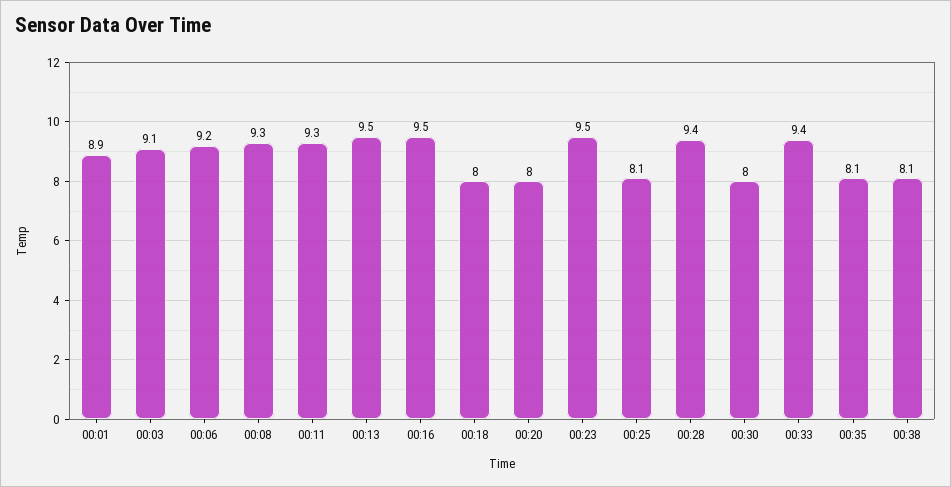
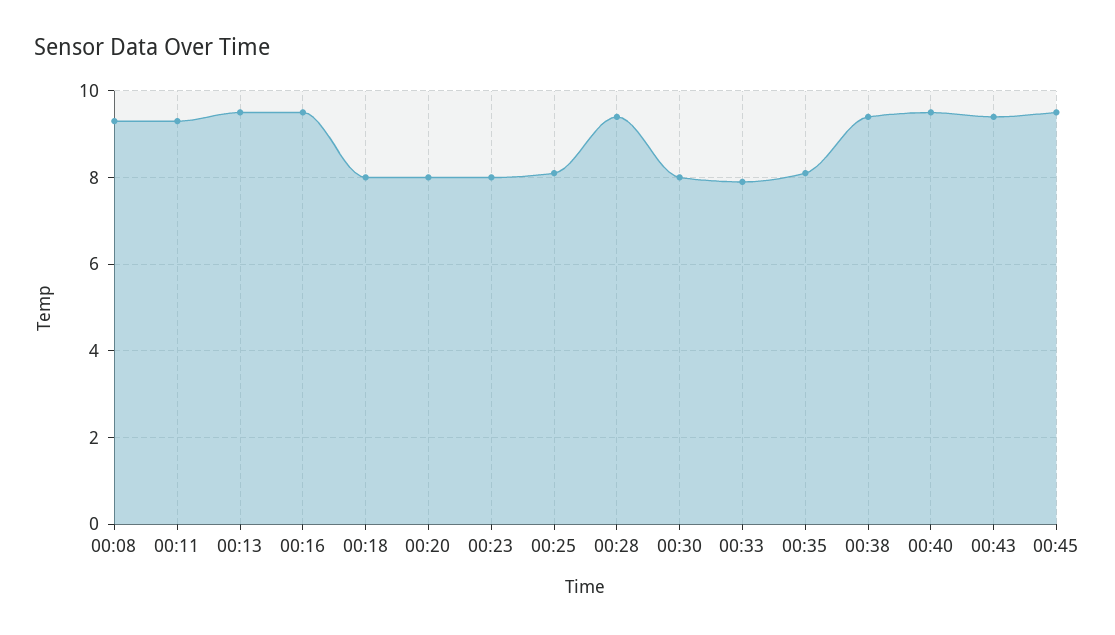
00:01: 8.9 -> none
00:03: 9.1 -> none
00:06: 9.2 -> none
00:23: 9.5 -> 8
00:33: 9.4 -> 8
00:38: 8.1 -> 9.5
00:40: none -> 9.5
00:43: none -> 9.5
00:45: none -> 9.5

